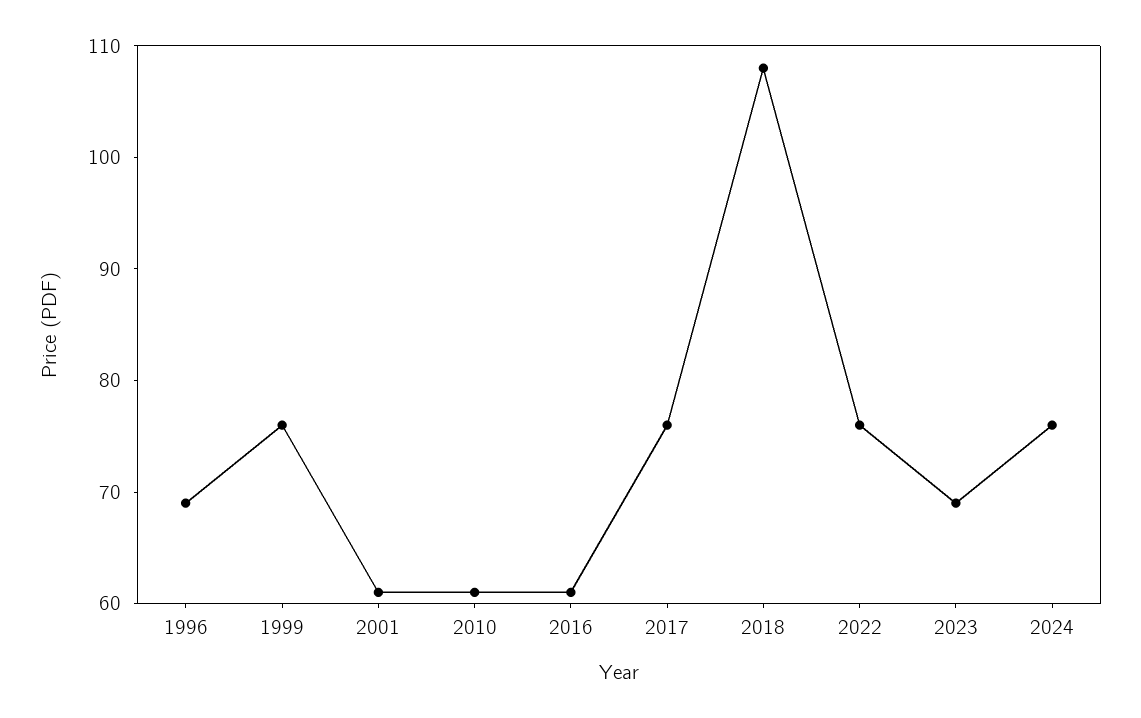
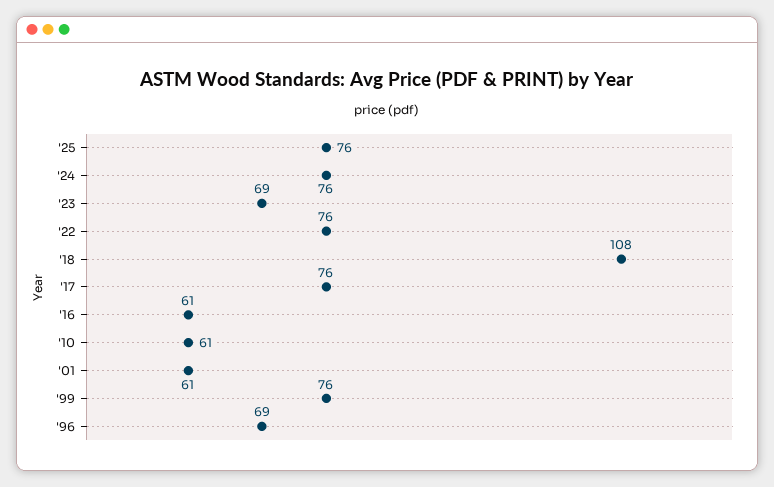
'25: none -> 76

